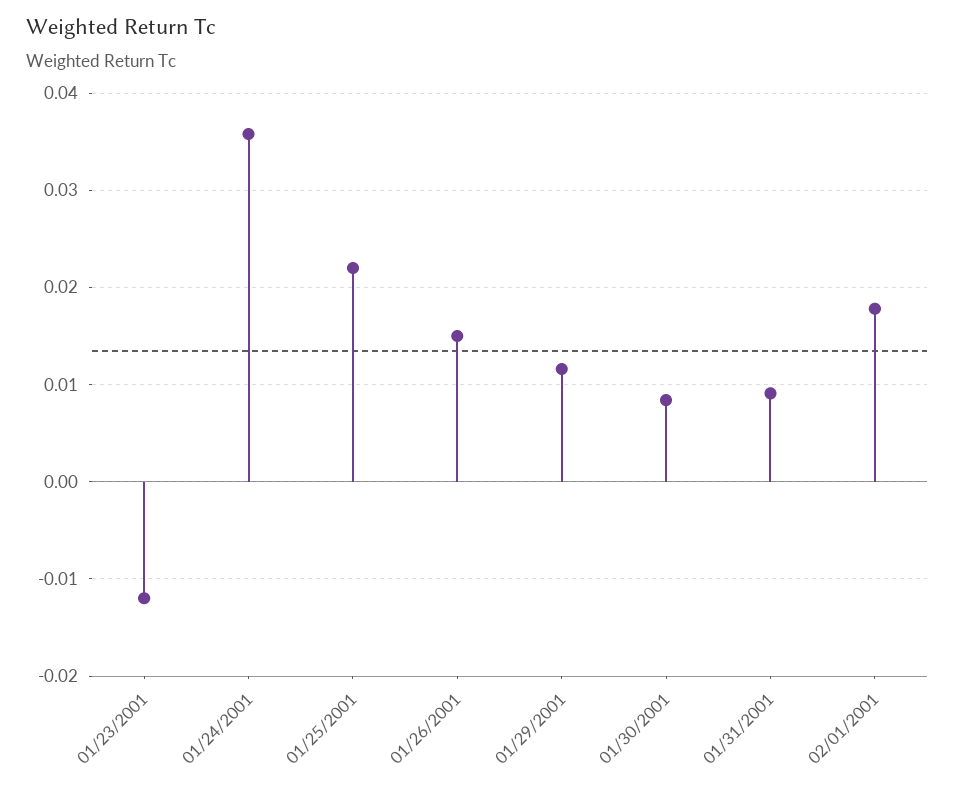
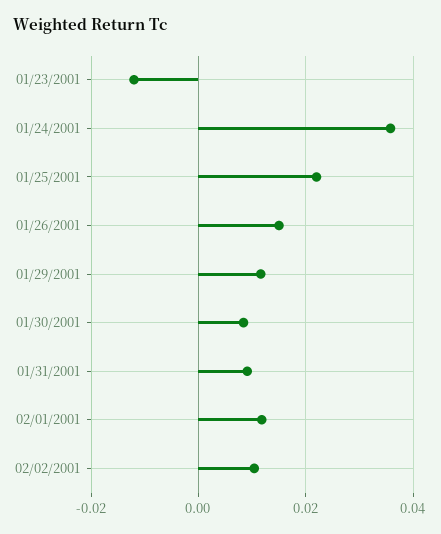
02/01/2001: 0.018 -> 0.012
02/02/2001: none -> 0.01

